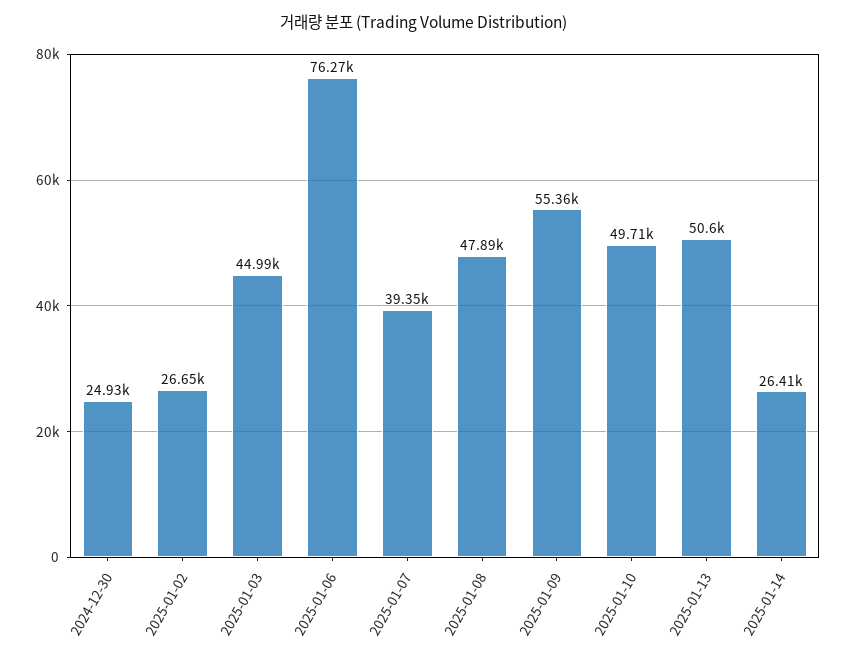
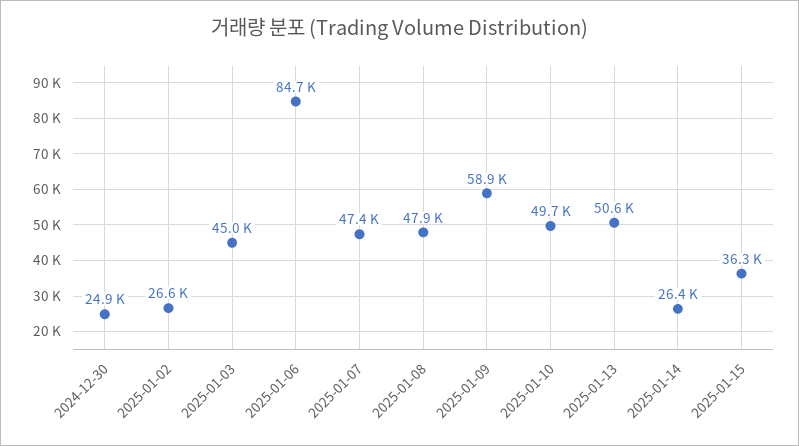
2025-01-06: 76270 -> 84700
2025-01-07: 39350 -> 47400
2025-01-09: 55360 -> 58900
2025-01-15: none -> 36300

